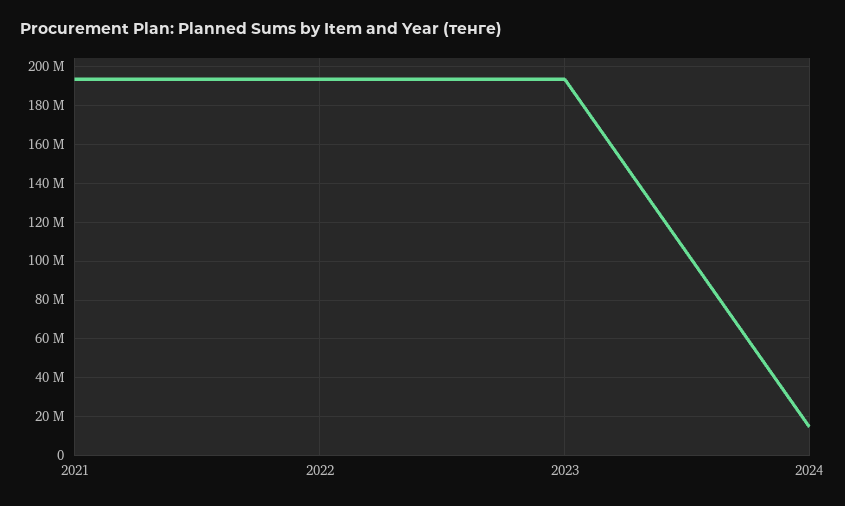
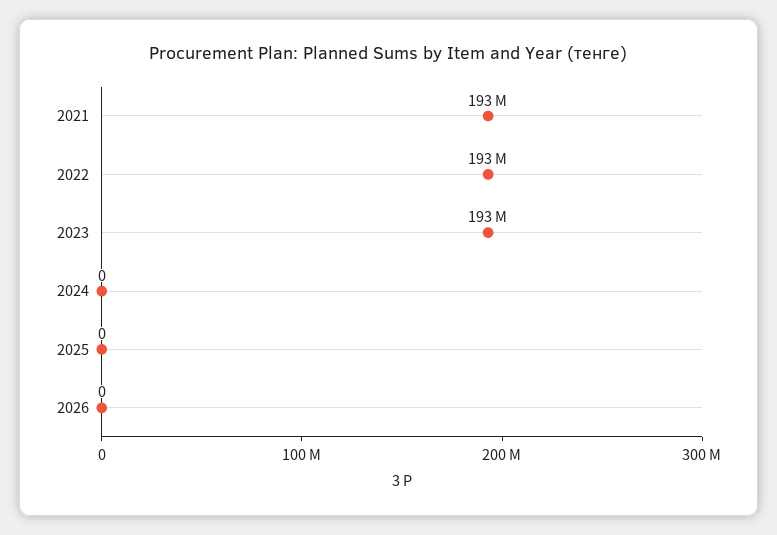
2024: 15000000 -> 0
2025: none -> 0
2026: none -> 0

